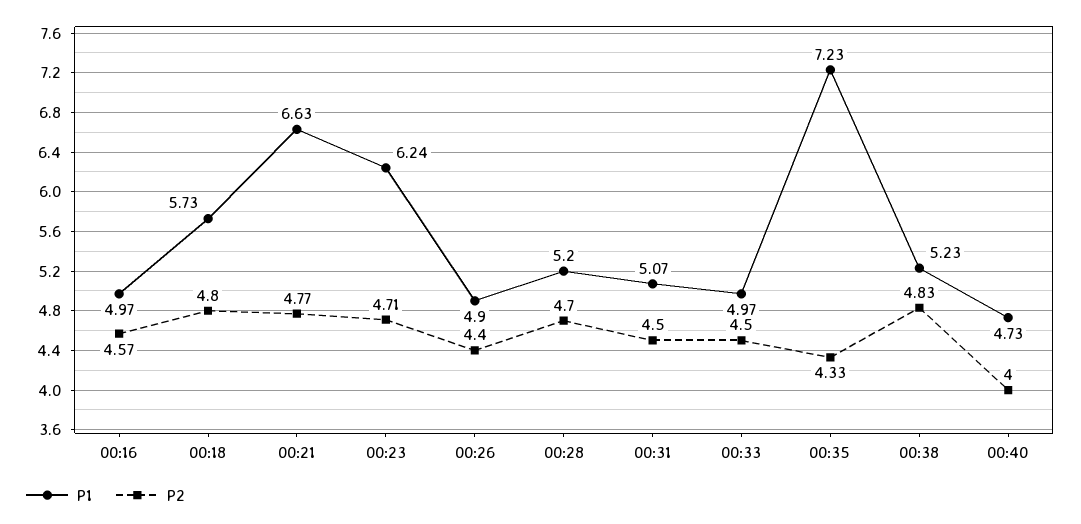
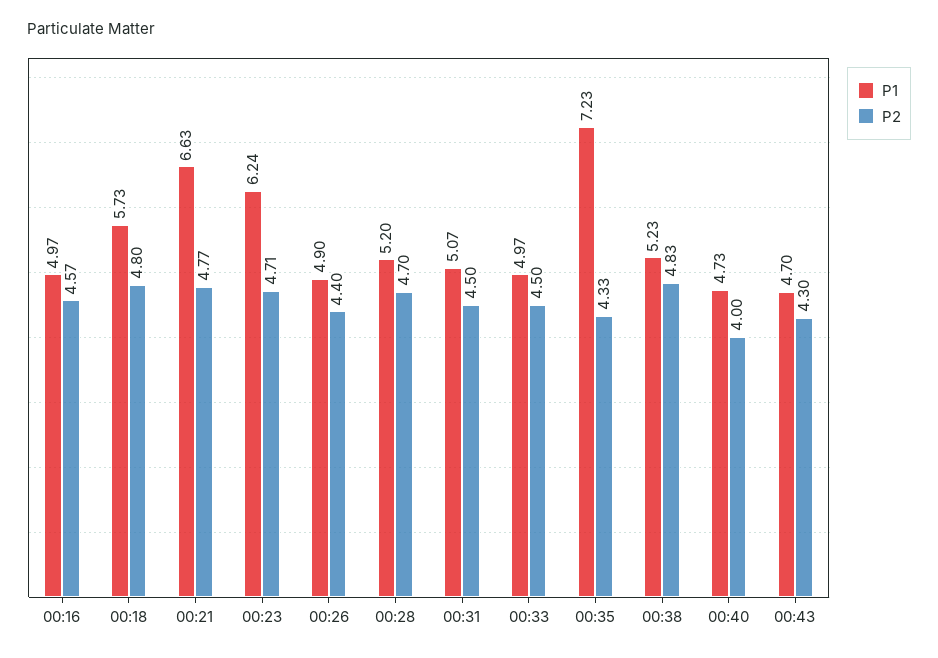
P1, 00:43: none -> 4.7
P2, 00:43: none -> 4.3

